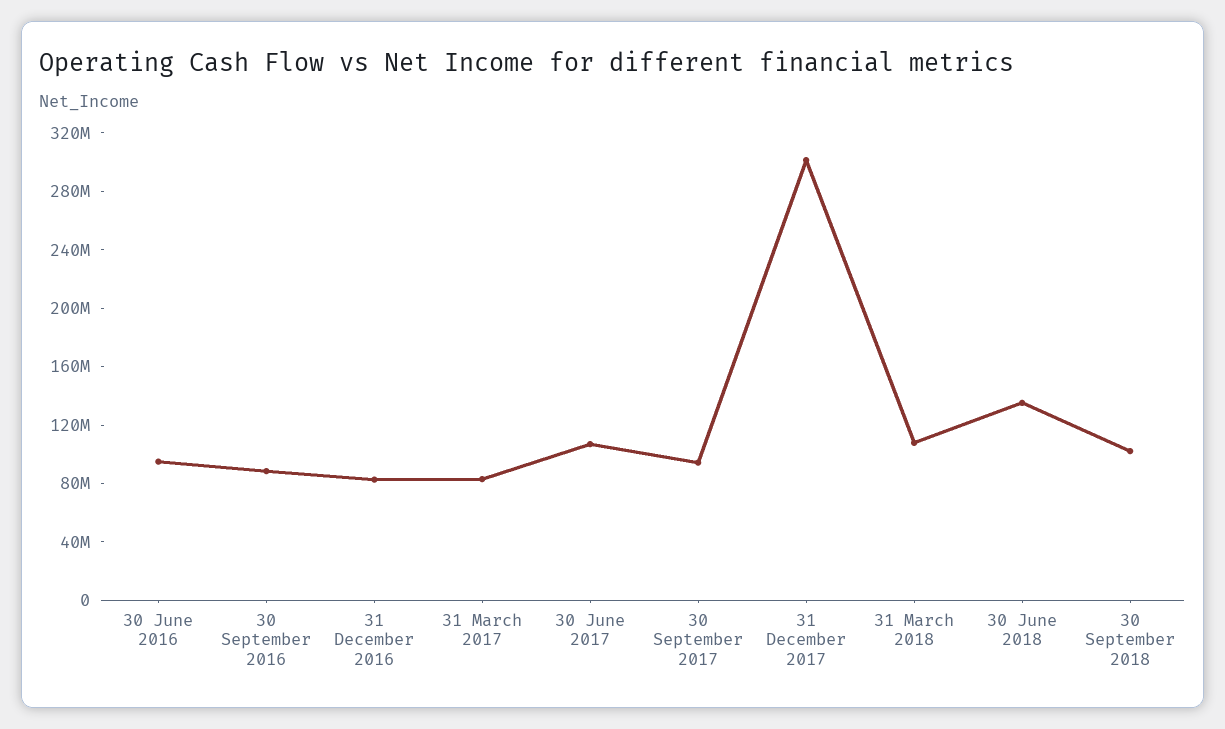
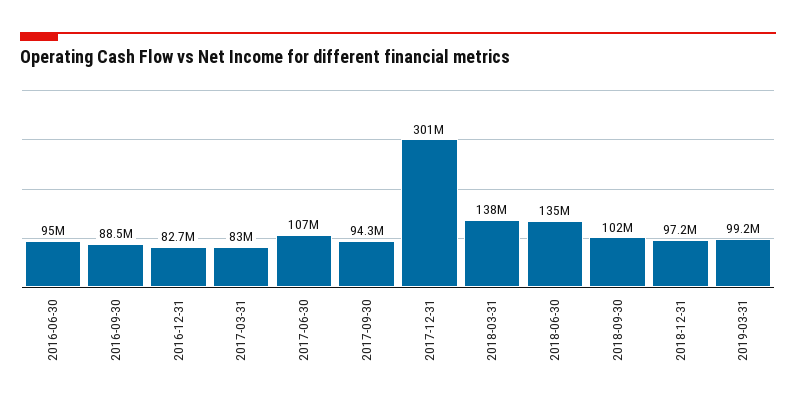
31 March 2018: 110000000 -> 138000000
2018-12-31: none -> 97200000
2019-03-31: none -> 99200000

